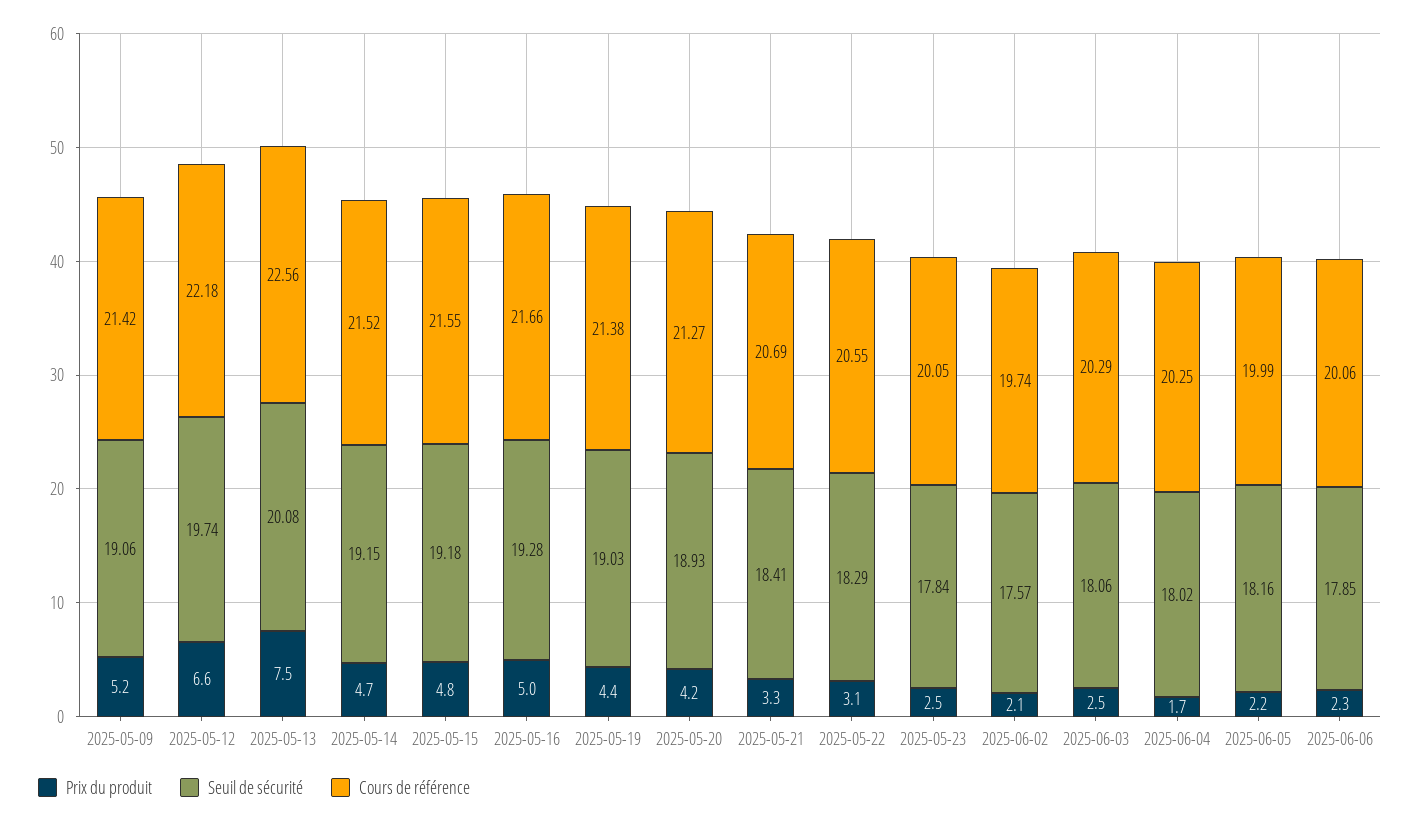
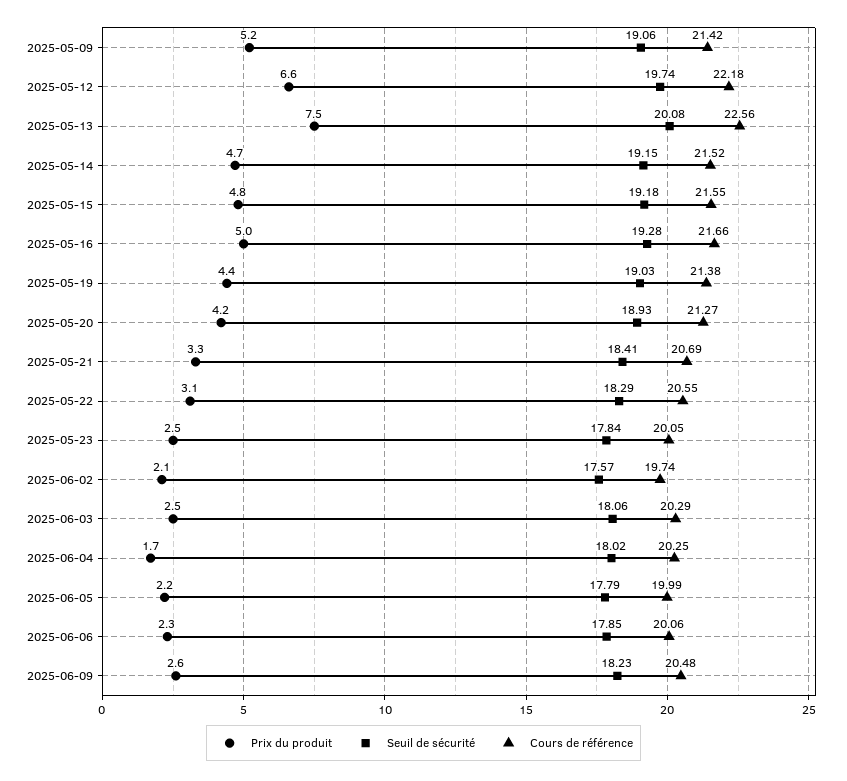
Seuil de sécurité, 2025-06-05: 18.16 -> 17.79
Prix du produit, 2025-06-09: none -> 2.6
Seuil de sécurité, 2025-06-09: none -> 18.23
Cours de référence, 2025-06-09: none -> 20.48

